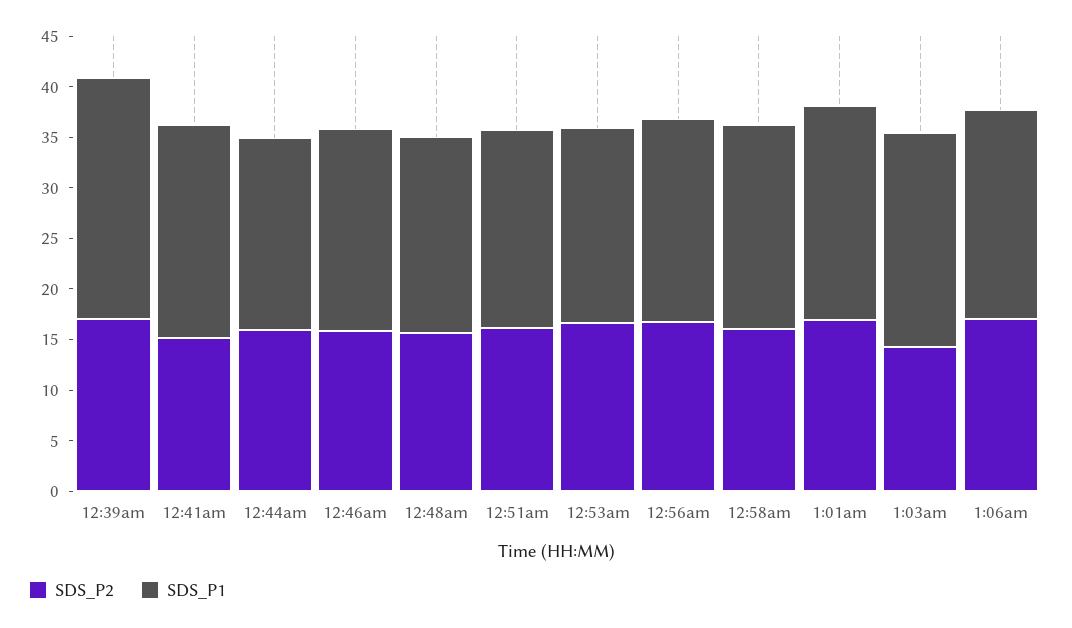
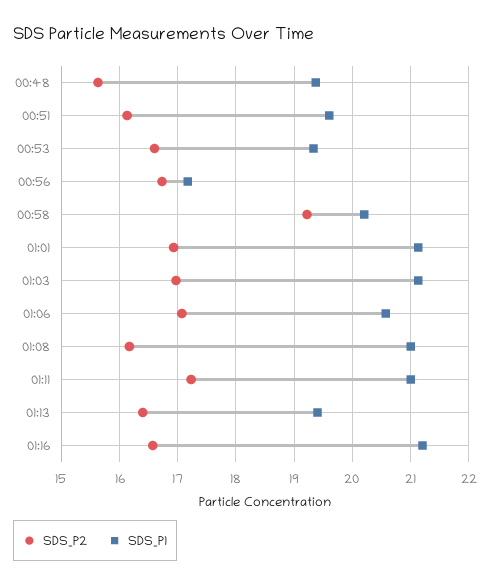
SDS_P2, 12:39am: 17 -> none
SDS_P1, 12:39am: 24 -> none
SDS_P2, 12:41am: 15 -> none
SDS_P1, 12:41am: 21 -> none
SDS_P2, 12:44am: 16 -> none
SDS_P1, 12:44am: 19 -> none
SDS_P2, 12:46am: 16 -> none
SDS_P1, 12:46am: 20 -> none
SDS_P1, 12:56am: 20 -> 17.2
SDS_P2, 12:58am: 16 -> 19.2
SDS_P2, 1:03am: 14 -> 17
SDS_P2, 01:08: none -> 16.2
SDS_P1, 01:08: none -> 21
SDS_P2, 01:11: none -> 17.2
SDS_P1, 01:11: none -> 21
SDS_P2, 01:13: none -> 16.4
SDS_P1, 01:13: none -> 19.4
SDS_P2, 01:16: none -> 16.6
SDS_P1, 01:16: none -> 21.2

